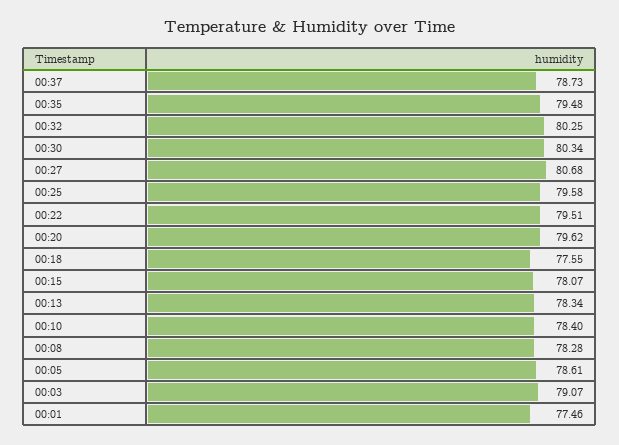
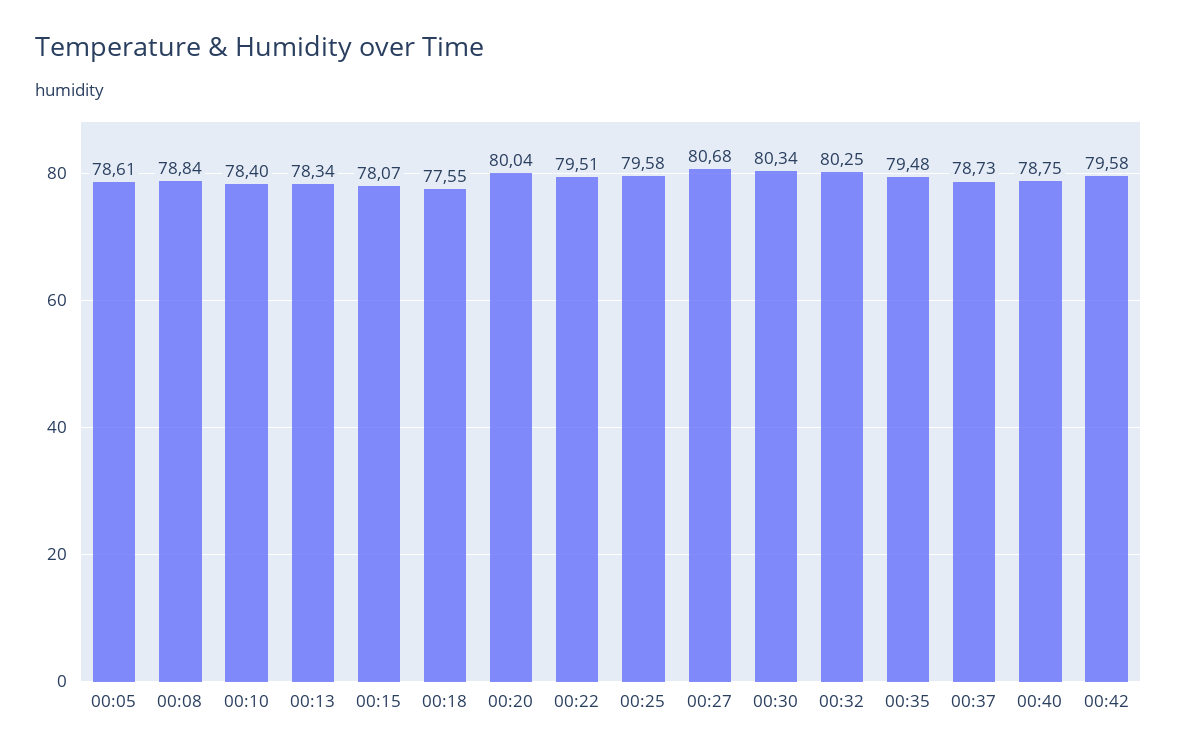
00:20: 79.62 -> 80.04
00:08: 78.28 -> 78.84
00:03: 79.07 -> none
00:01: 77.46 -> none
00:40: none -> 78.75
00:42: none -> 79.58

